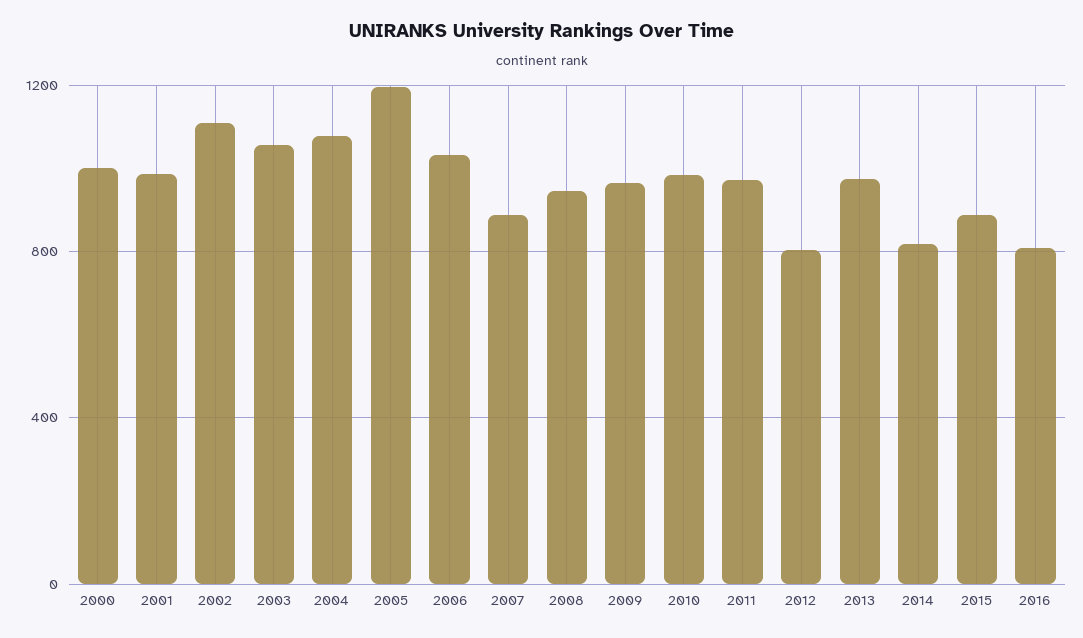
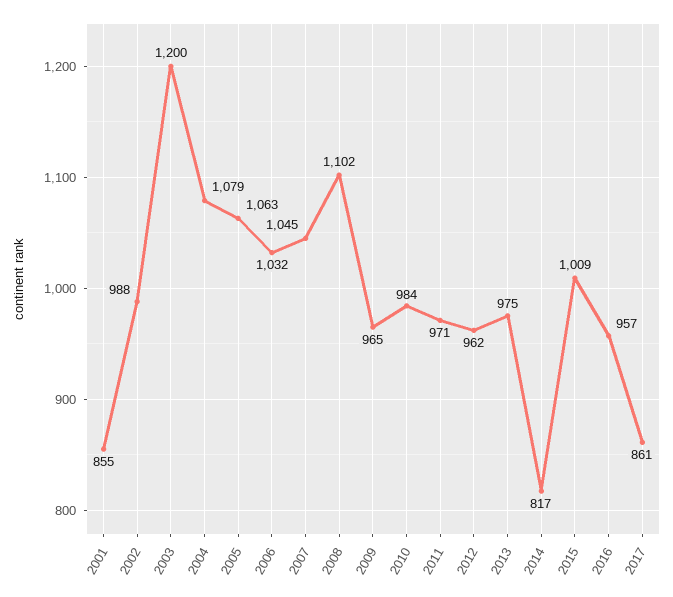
2000: 1000 -> none
2001: 1000 -> 855
2002: 1100 -> 988
2003: 1050 -> 1200
2005: 1200 -> 1063
2007: 900 -> 1045
2008: 950 -> 1102
2012: 800 -> 962
2015: 900 -> 1009
2016: 800 -> 957
2017: none -> 861

